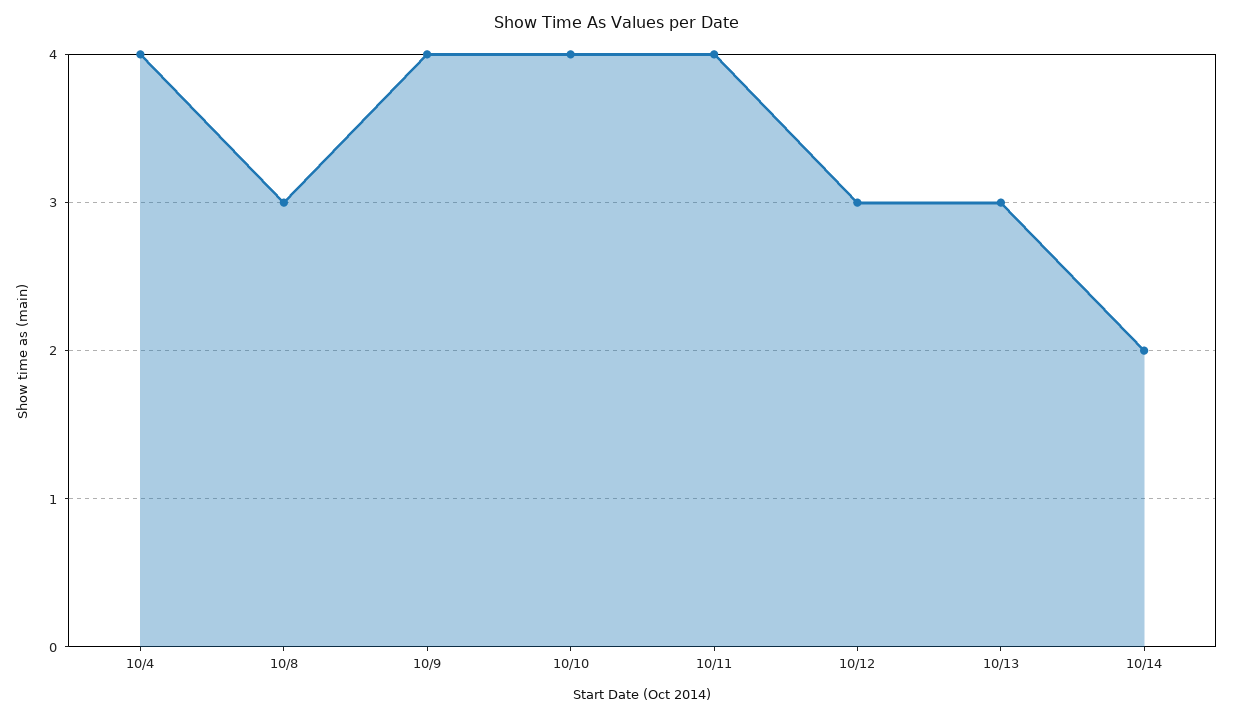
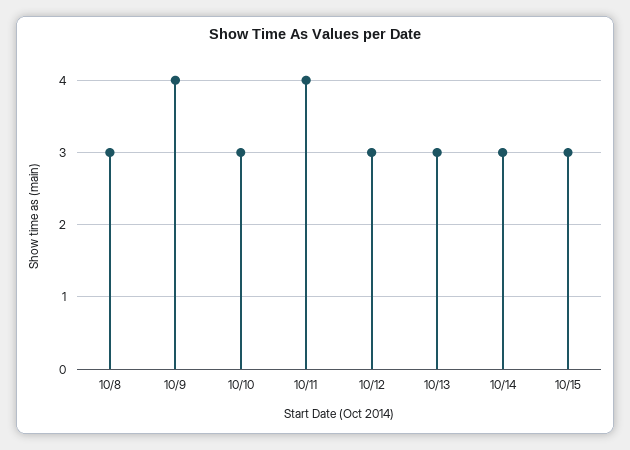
10/4: 4 -> none
10/10: 4 -> 3
10/14: 2 -> 3
10/15: none -> 3

